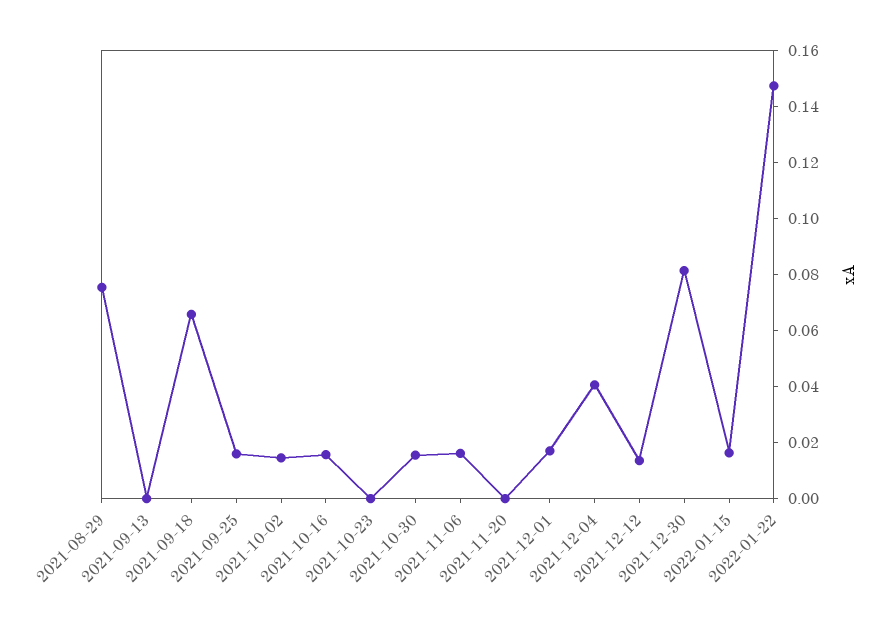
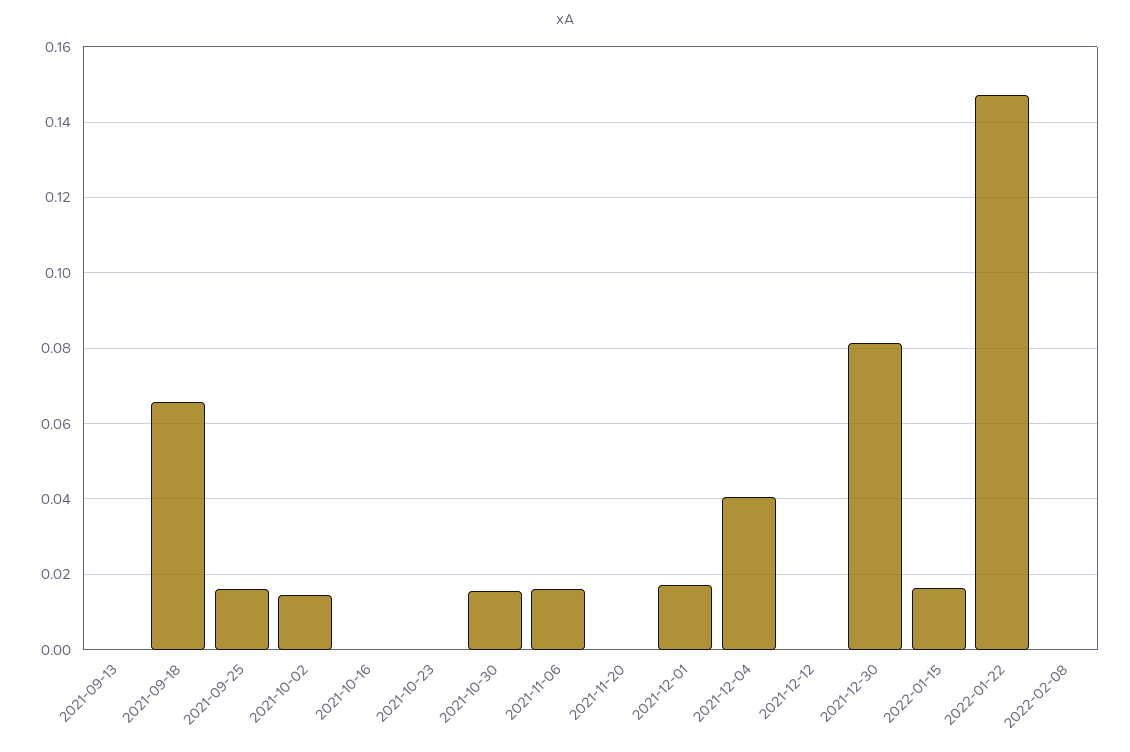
2021-08-29: 0.075 -> none
2021-10-16: 0.015 -> 0
2021-12-12: 0.015 -> 0
2022-02-08: none -> 0

